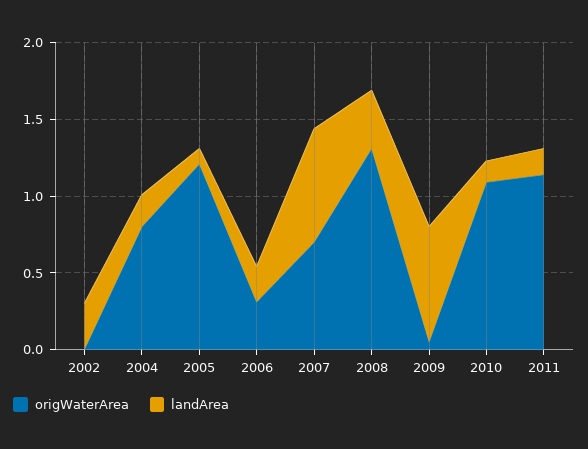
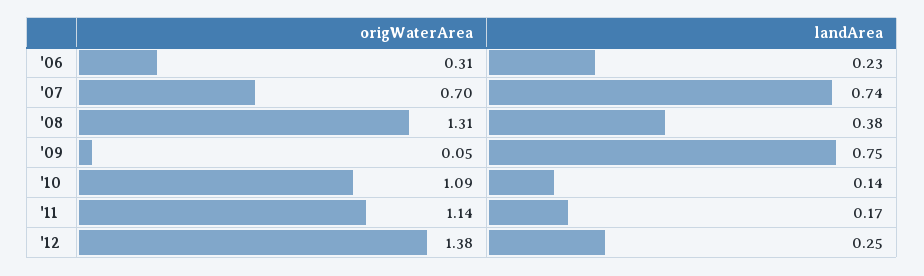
origWaterArea, 2002: 0 -> none
landArea, 2002: 0.3 -> none
origWaterArea, 2004: 0.8 -> none
landArea, 2004: 0.2 -> none
origWaterArea, 2005: 1.2 -> none
landArea, 2005: 0.1 -> none
origWaterArea, '12: none -> 1.38
landArea, '12: none -> 0.25

